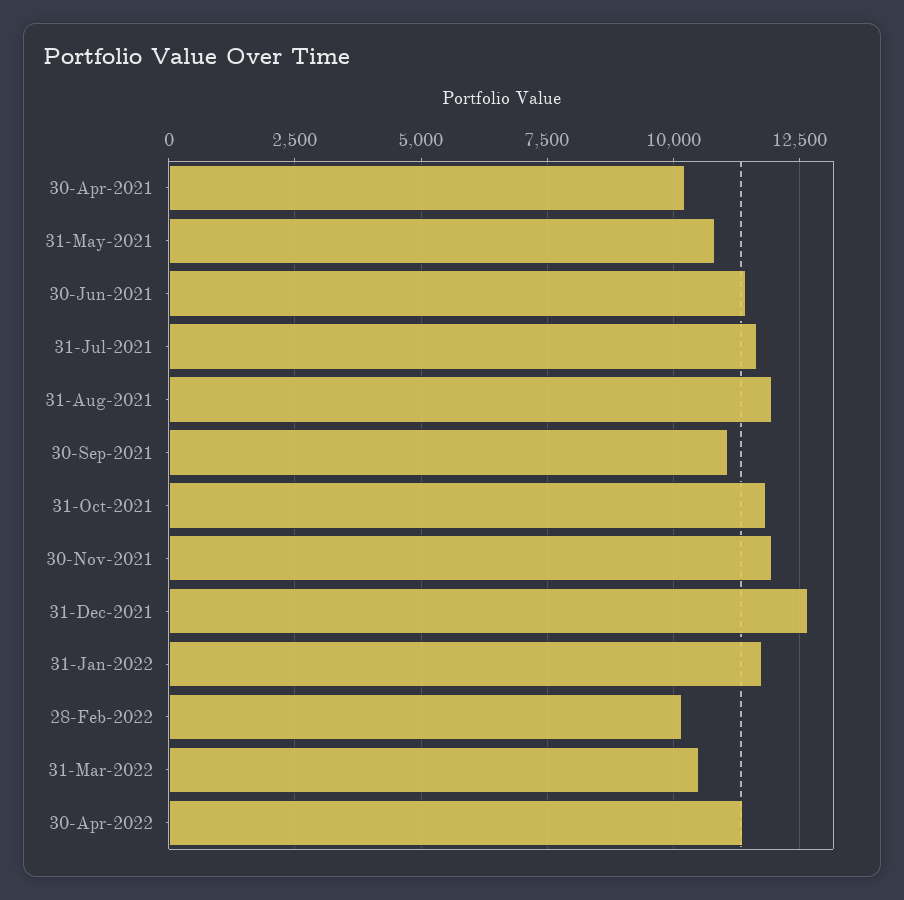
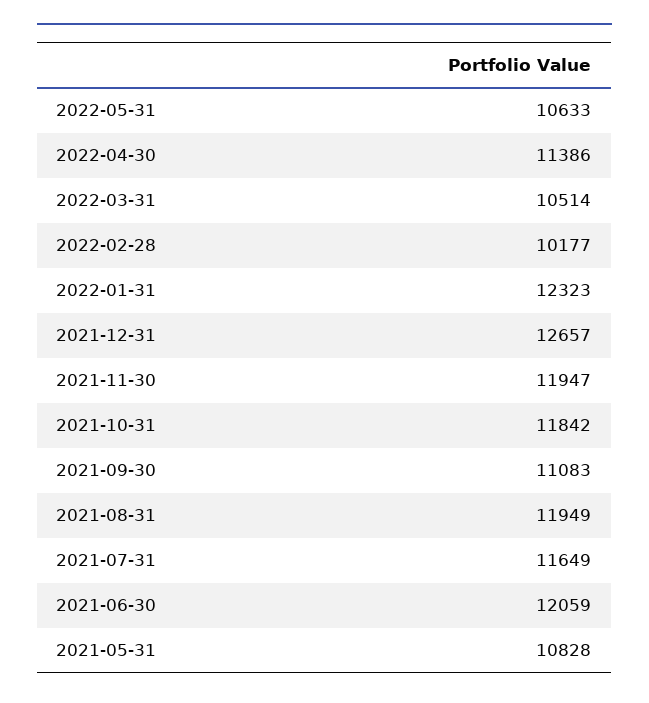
30-Apr-2021: 10250 -> none
30-Jun-2021: 11500 -> 12059
31-Jan-2022: 11750 -> 12323
2022-05-31: none -> 10633

